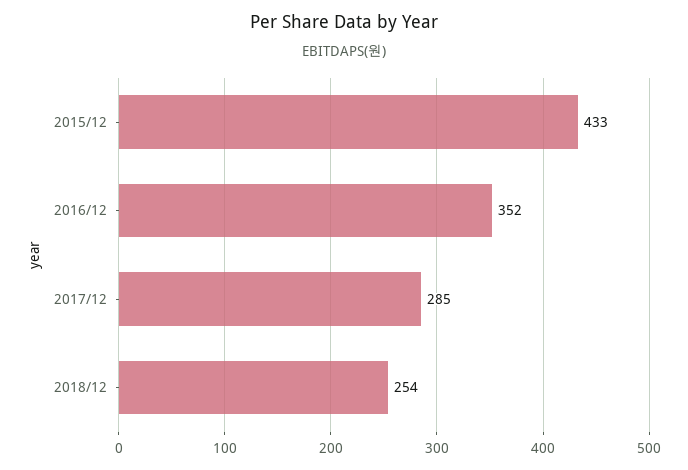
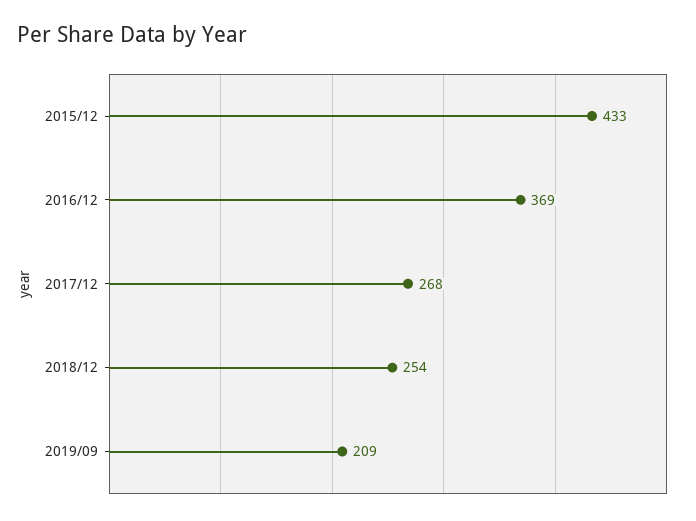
2016/12: 352 -> 369
2017/12: 285 -> 268
2019/09: none -> 209

